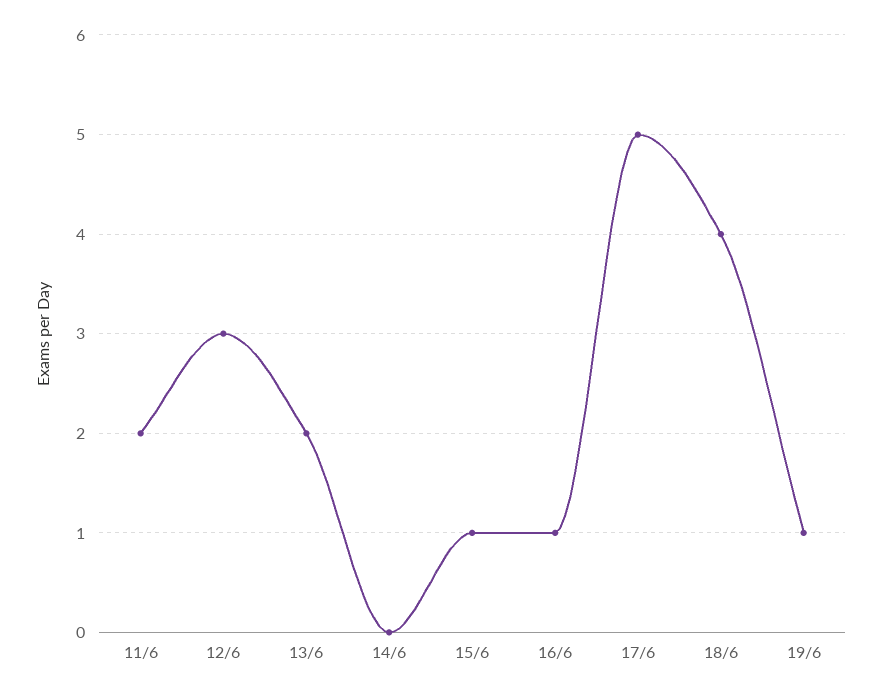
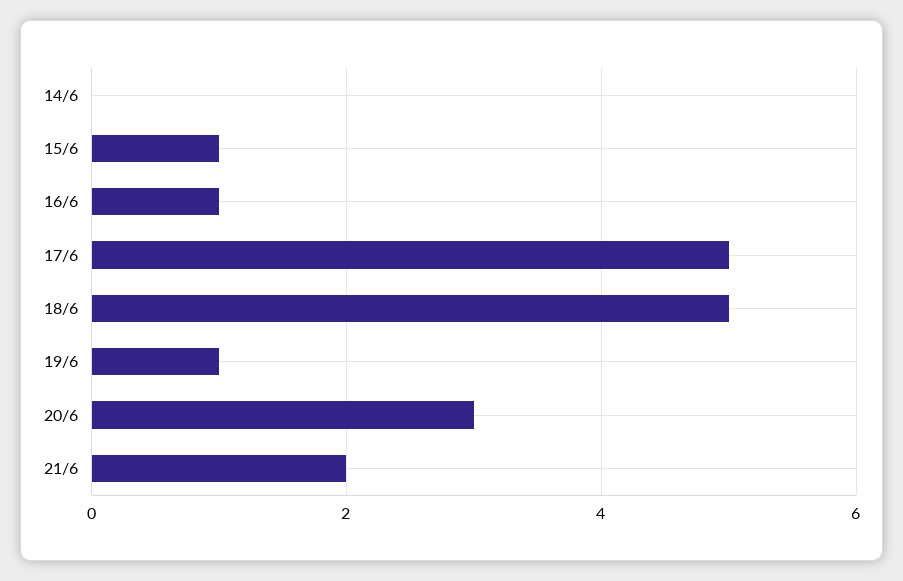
11/6: 2 -> none
12/6: 3 -> none
13/6: 2 -> none
18/6: 4 -> 5
20/6: none -> 3
21/6: none -> 2

